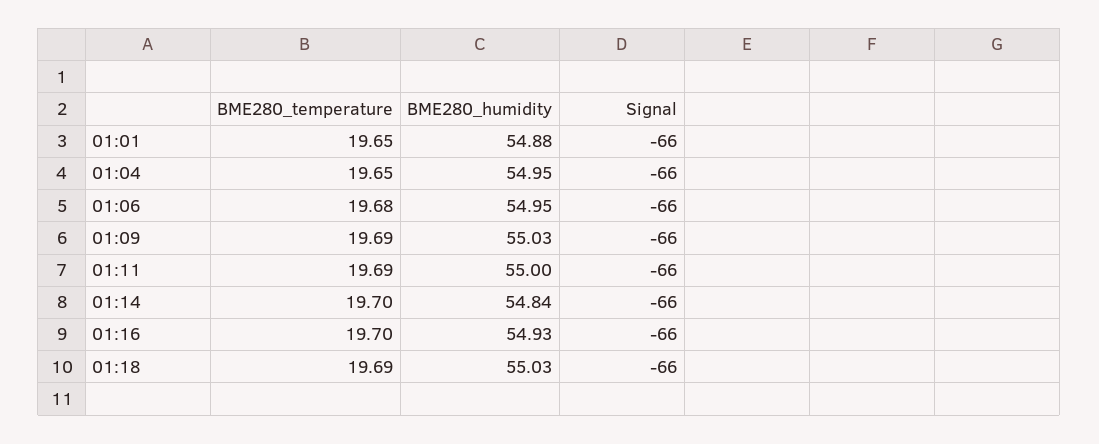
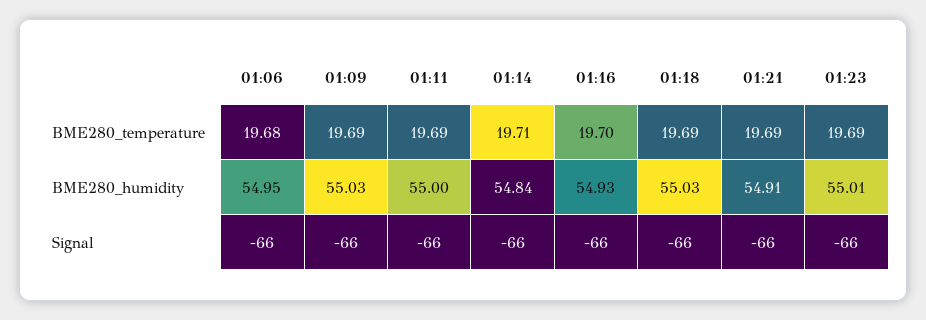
BME280_temperature, 01:01: 19.65 -> none
BME280_humidity, 01:01: 54.88 -> none
Signal, 01:01: -66 -> none
BME280_temperature, 01:04: 19.65 -> none
BME280_humidity, 01:04: 54.95 -> none
Signal, 01:04: -66 -> none
BME280_temperature, 01:14: 19.7 -> 19.71
BME280_temperature, 01:21: none -> 19.69
BME280_temperature, 01:23: none -> 19.69
BME280_humidity, 01:21: none -> 54.91
BME280_humidity, 01:23: none -> 55.01
Signal, 01:21: none -> -66
Signal, 01:23: none -> -66

